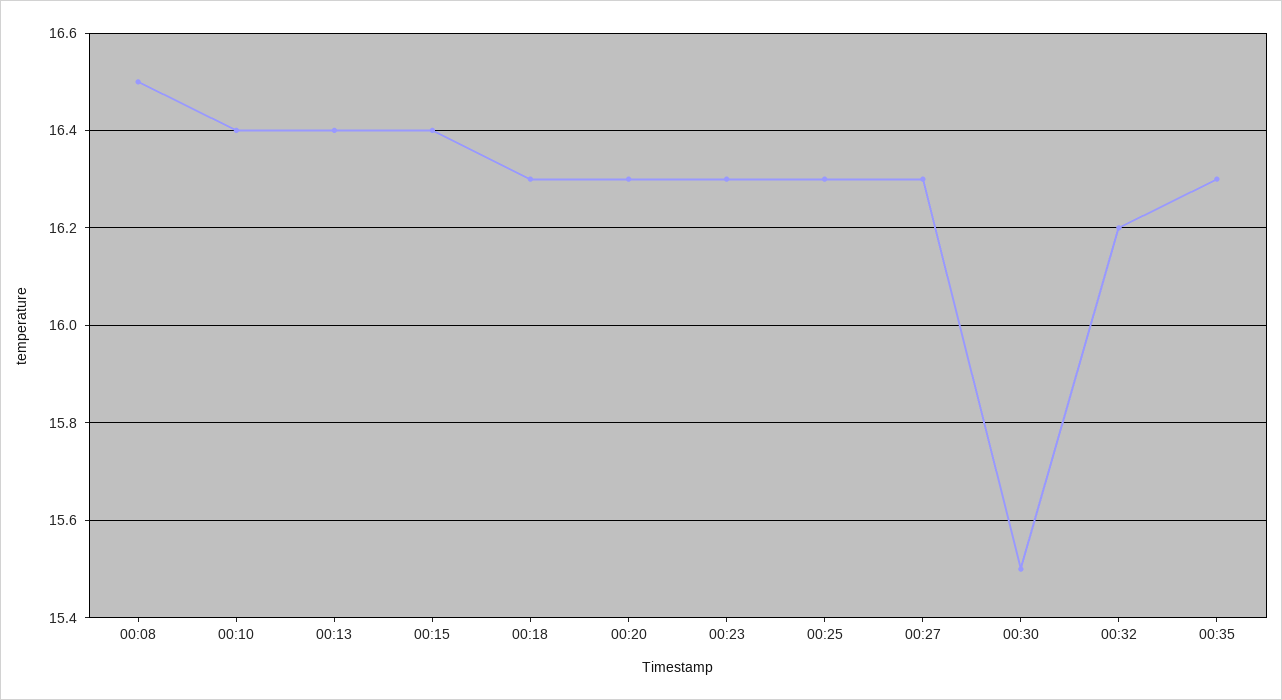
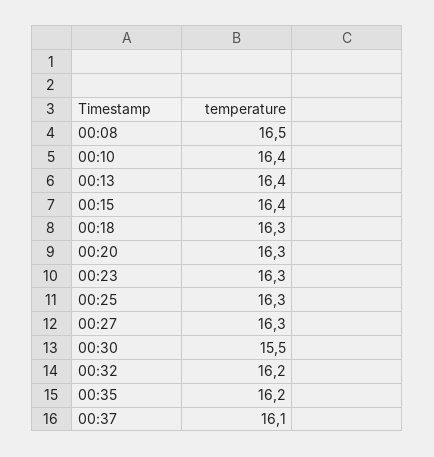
00:35: 16.3 -> 16.2
00:37: none -> 16.1

